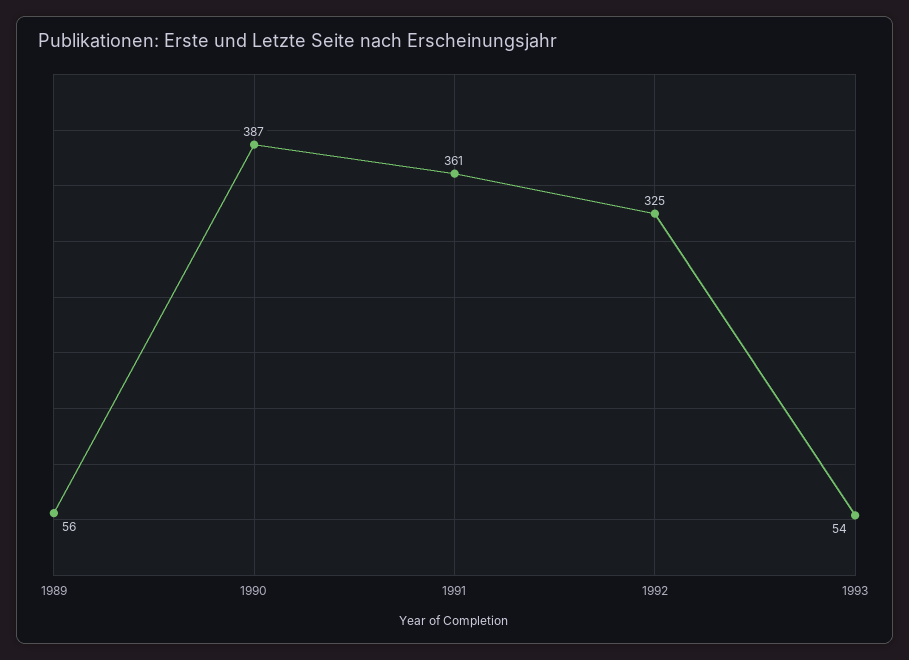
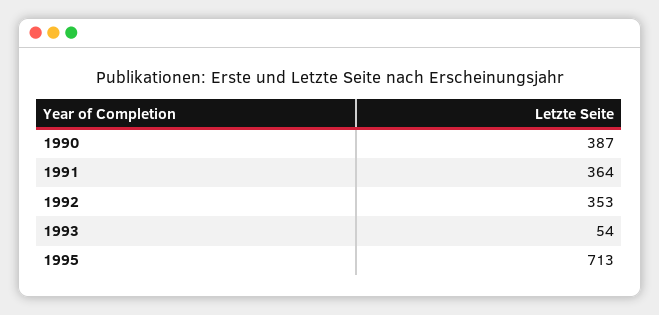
1989: 56 -> none
1991: 361 -> 364
1992: 325 -> 353
1995: none -> 713

